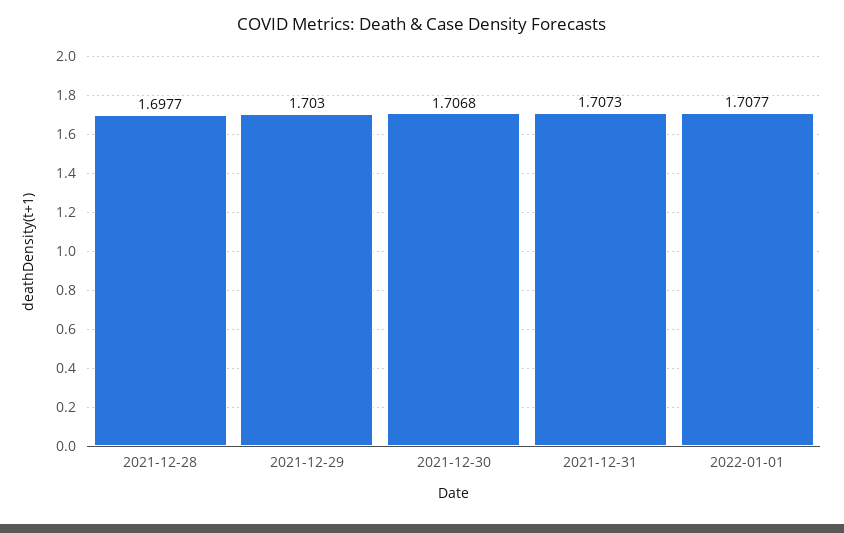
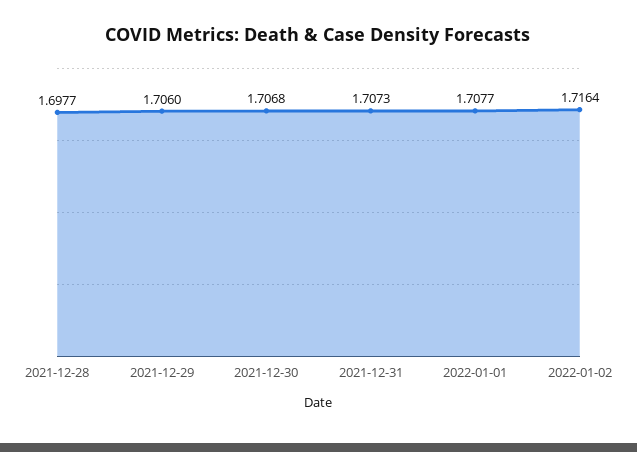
2021-12-29: 1.703 -> 1.706
2022-01-02: none -> 1.7164

